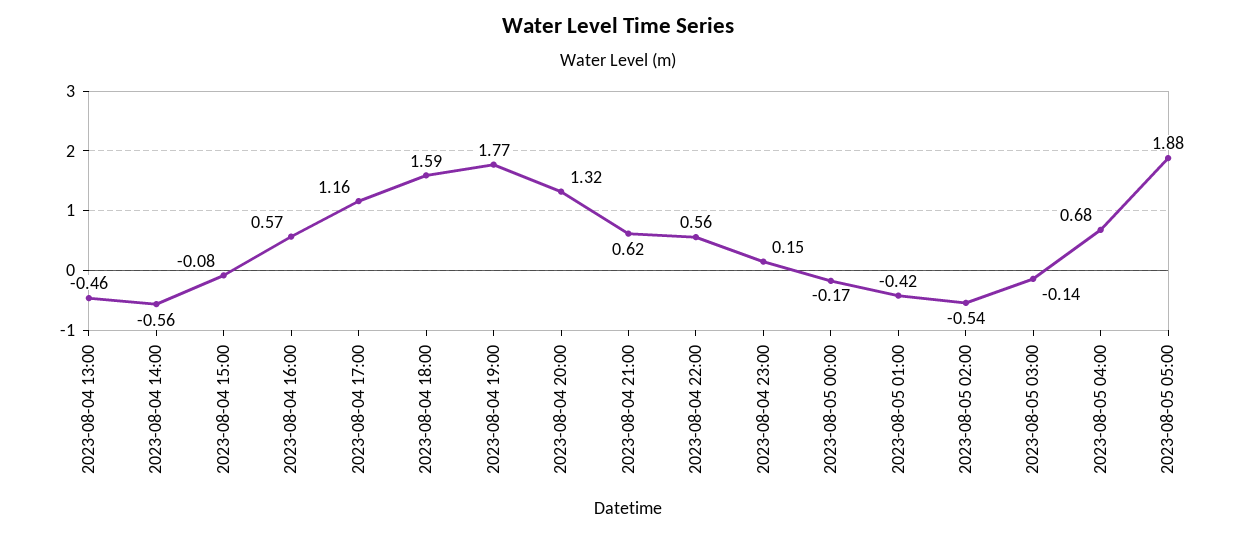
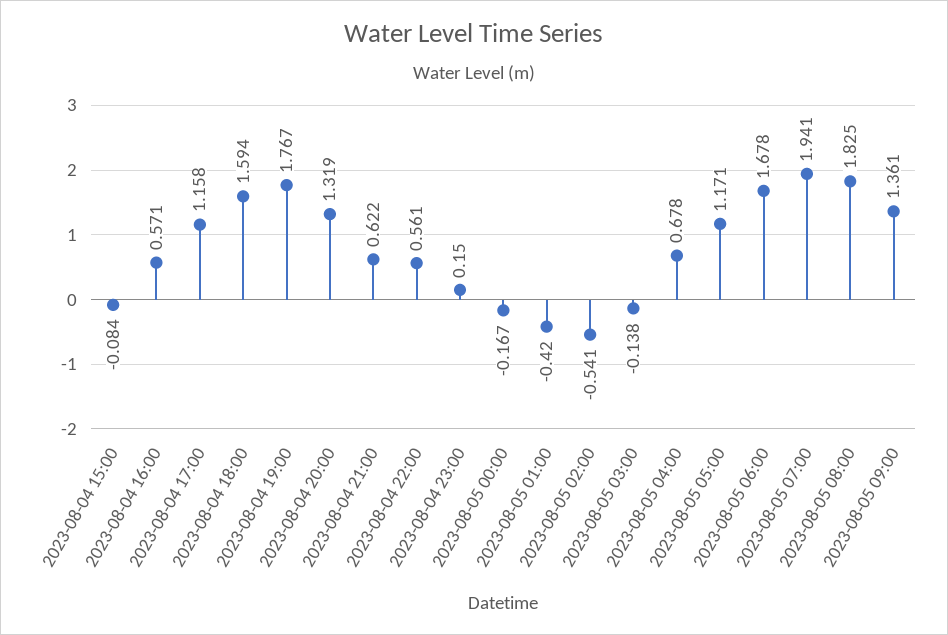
2023-08-04 13:00: -0.46 -> none
2023-08-04 14:00: -0.56 -> none
2023-08-05 05:00: 1.88 -> 1.171
2023-08-05 06:00: none -> 1.678
2023-08-05 07:00: none -> 1.941
2023-08-05 08:00: none -> 1.825
2023-08-05 09:00: none -> 1.361

